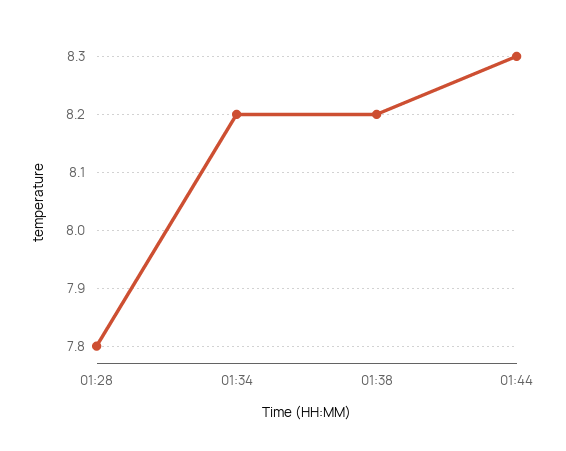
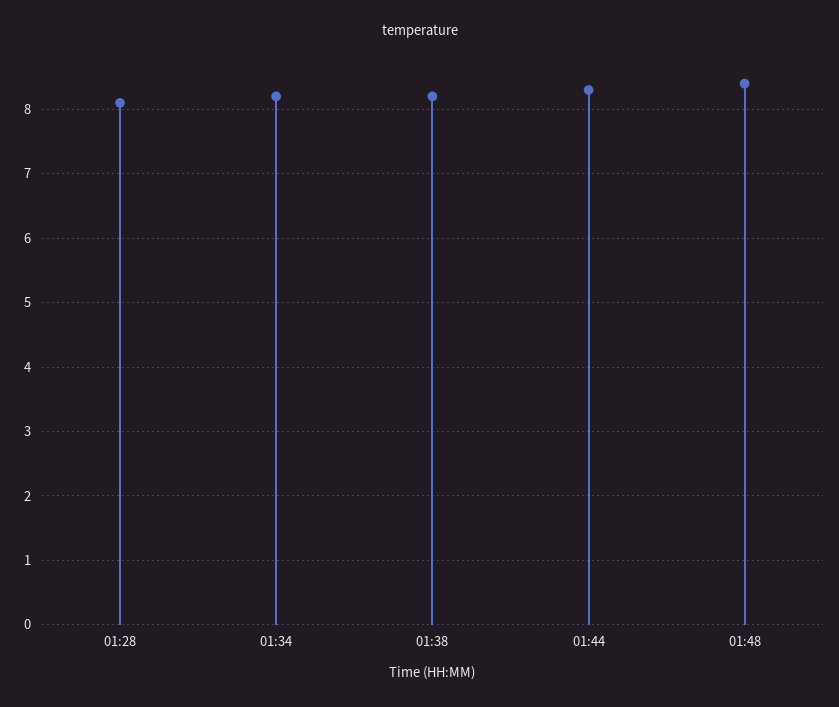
01:28: 7.8 -> 8.1
01:48: none -> 8.4

